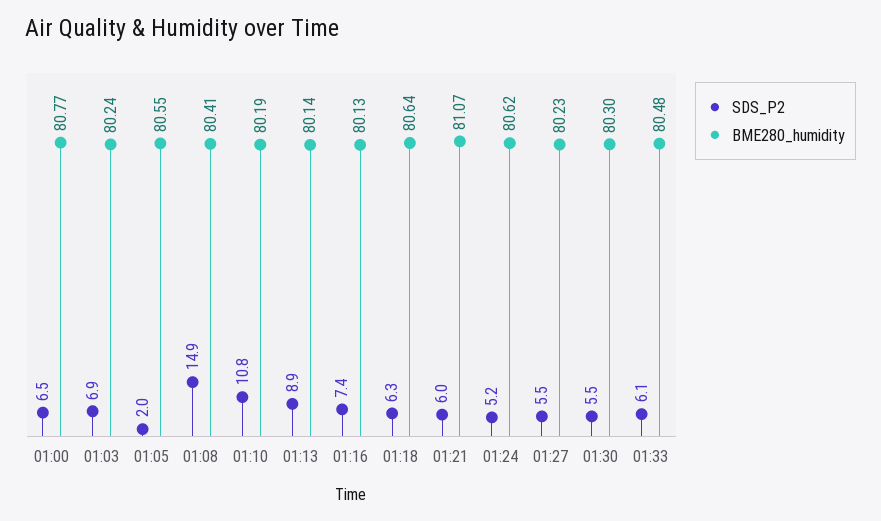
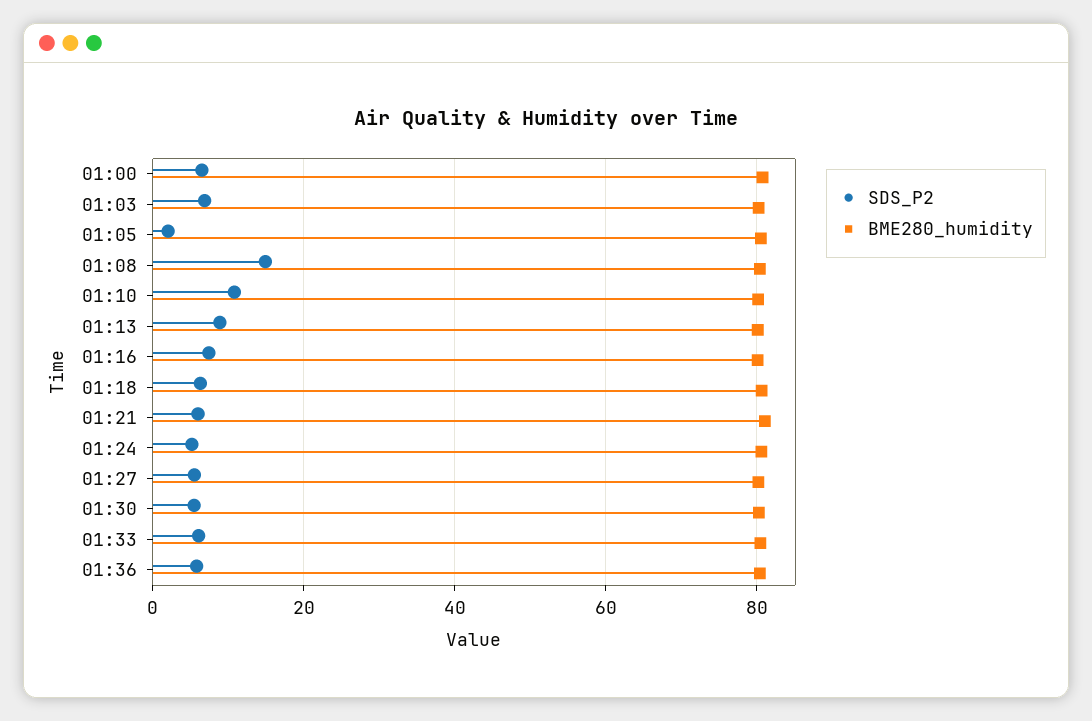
SDS_P2, 01:36: none -> 6
BME280_humidity, 01:36: none -> 80

